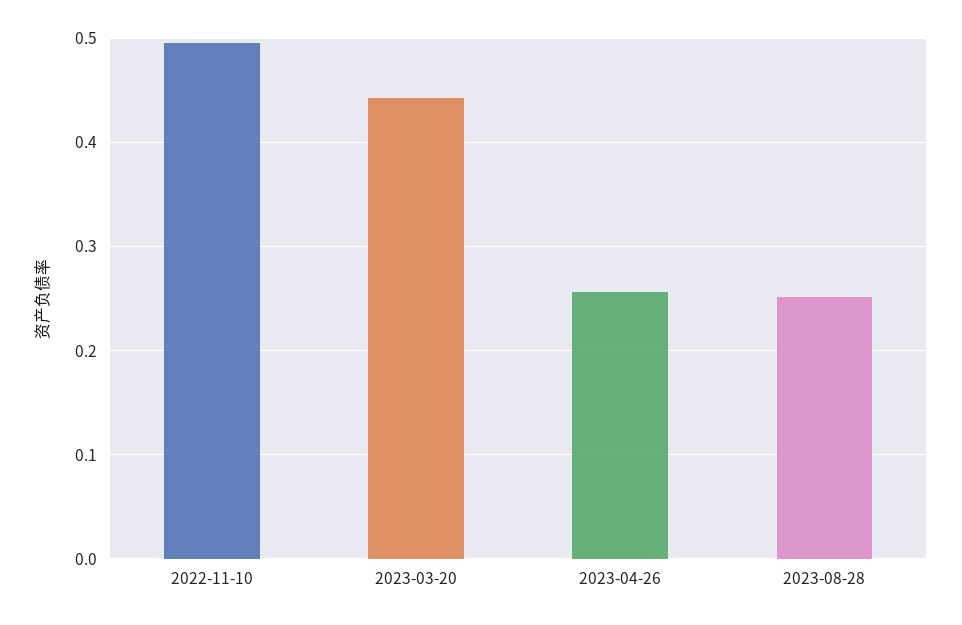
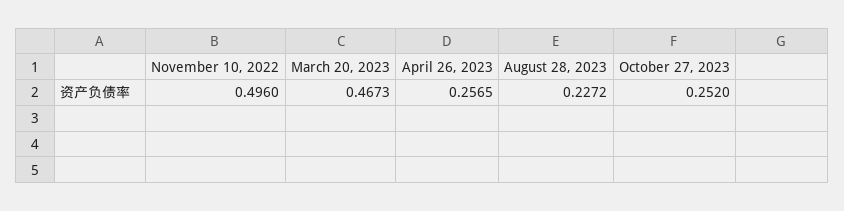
2023-03-20: 0.44 -> 0.4673
2023-08-28: 0.25 -> 0.2272
October 27, 2023: none -> 0.252

